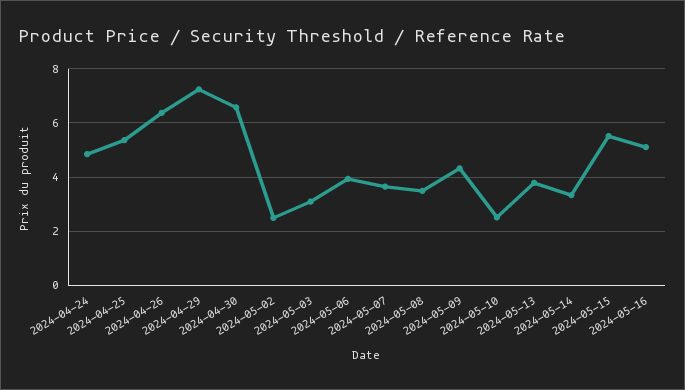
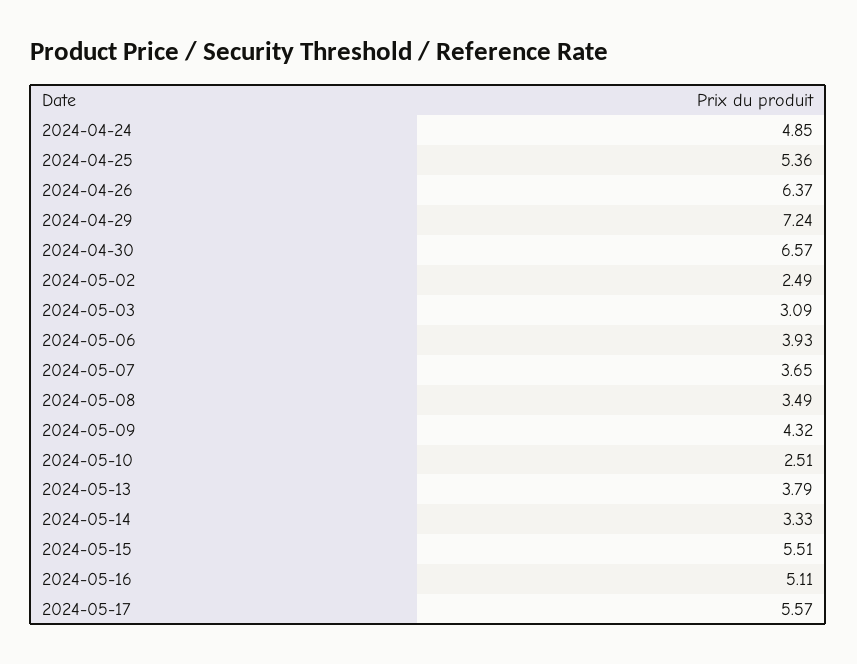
2024-05-17: none -> 5.57

